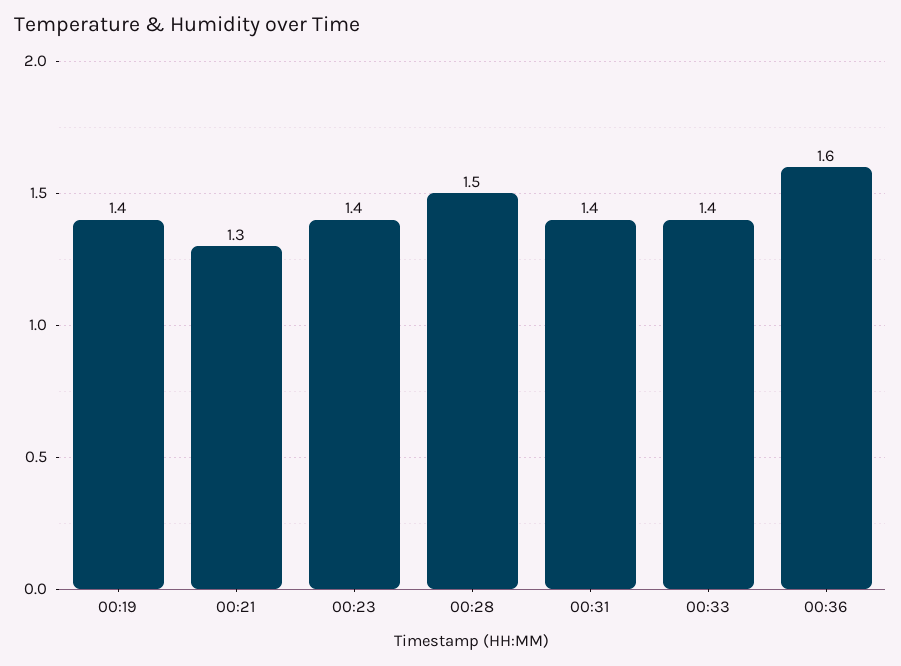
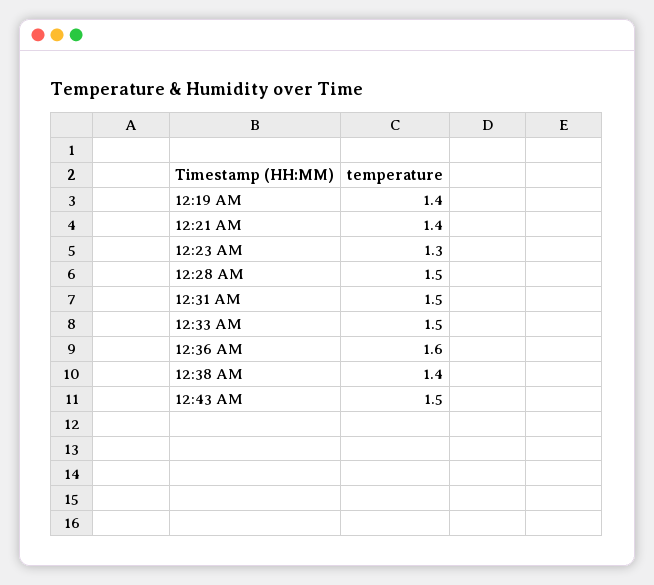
00:21: 1.3 -> 1.4
00:23: 1.4 -> 1.3
00:31: 1.4 -> 1.5
00:33: 1.4 -> 1.5
12:38 AM: none -> 1.4
12:43 AM: none -> 1.5

